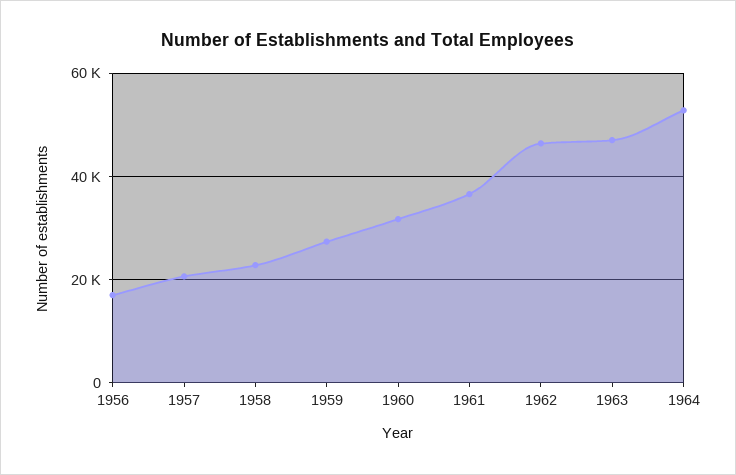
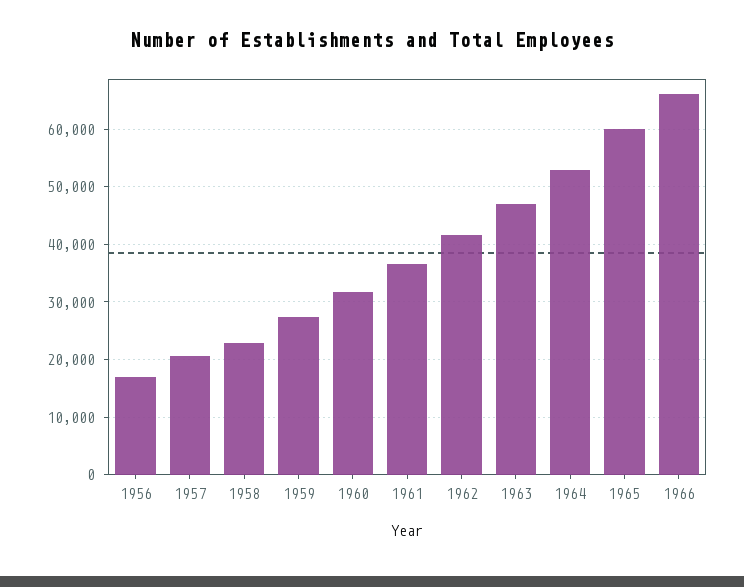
1962: 46000 -> 42000
1965: none -> 60000
1966: none -> 66000

